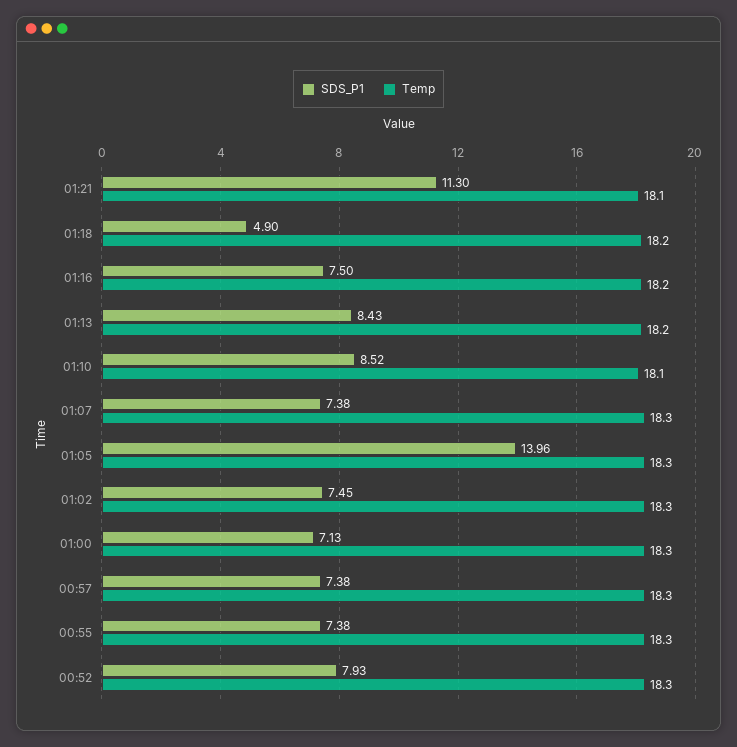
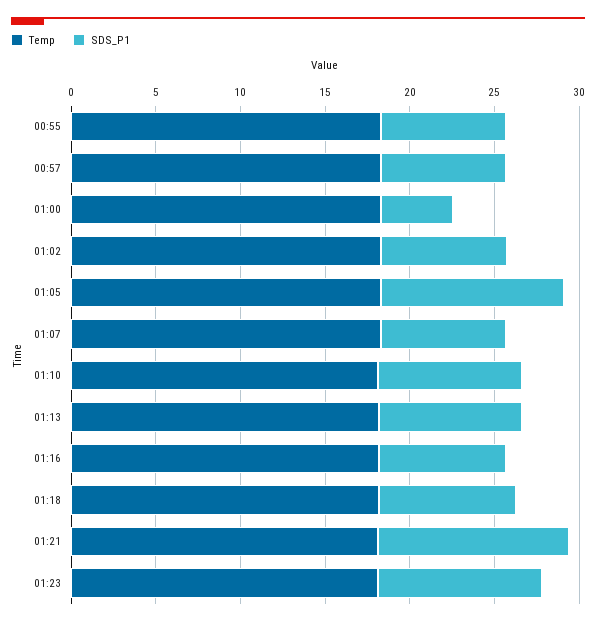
SDS_P1, 01:18: 4.9 -> 8
SDS_P1, 01:05: 13.96 -> 11
SDS_P1, 01:00: 7.13 -> 4
SDS_P1, 00:52: 7.93 -> none
Temp, 00:52: 18.3 -> none
Temp, 01:23: none -> 18
SDS_P1, 01:23: none -> 10

